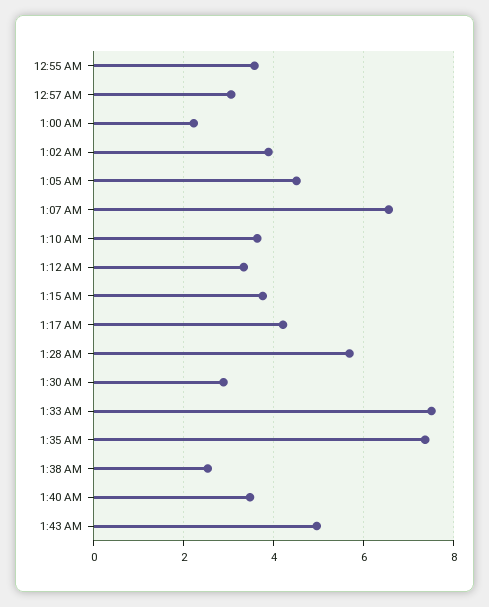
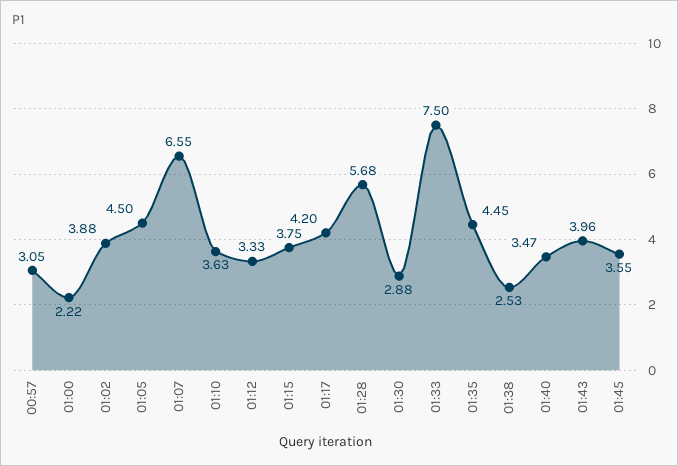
12:55 AM: 3.6 -> none
1:35 AM: 7.4 -> 4.45
1:43 AM: 5 -> 3.96
01:45: none -> 3.55

